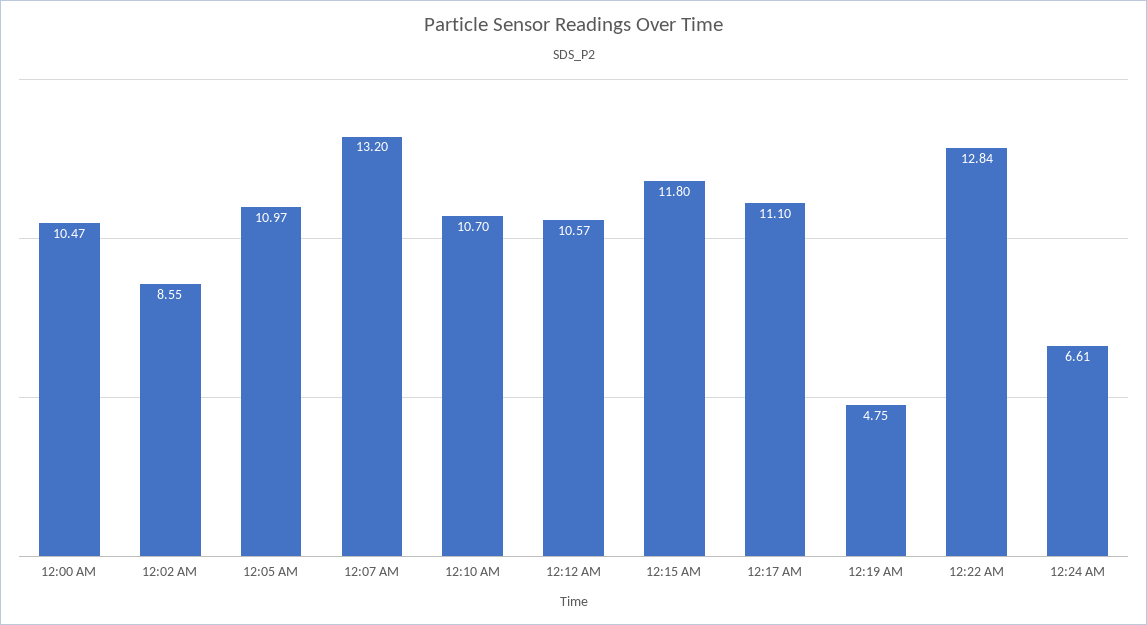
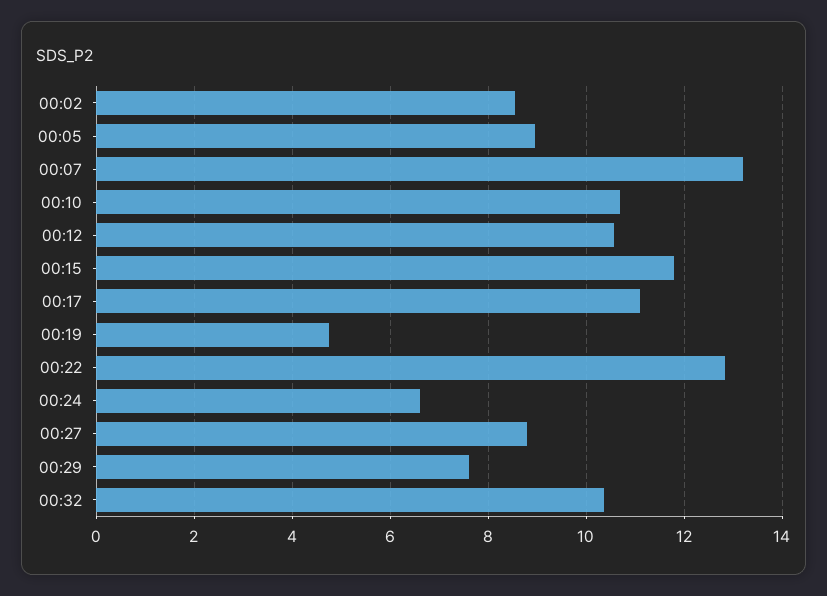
12:00 AM: 10.47 -> none
12:05 AM: 10.97 -> 9
00:27: none -> 8.8
00:29: none -> 7.6
00:32: none -> 10.4

